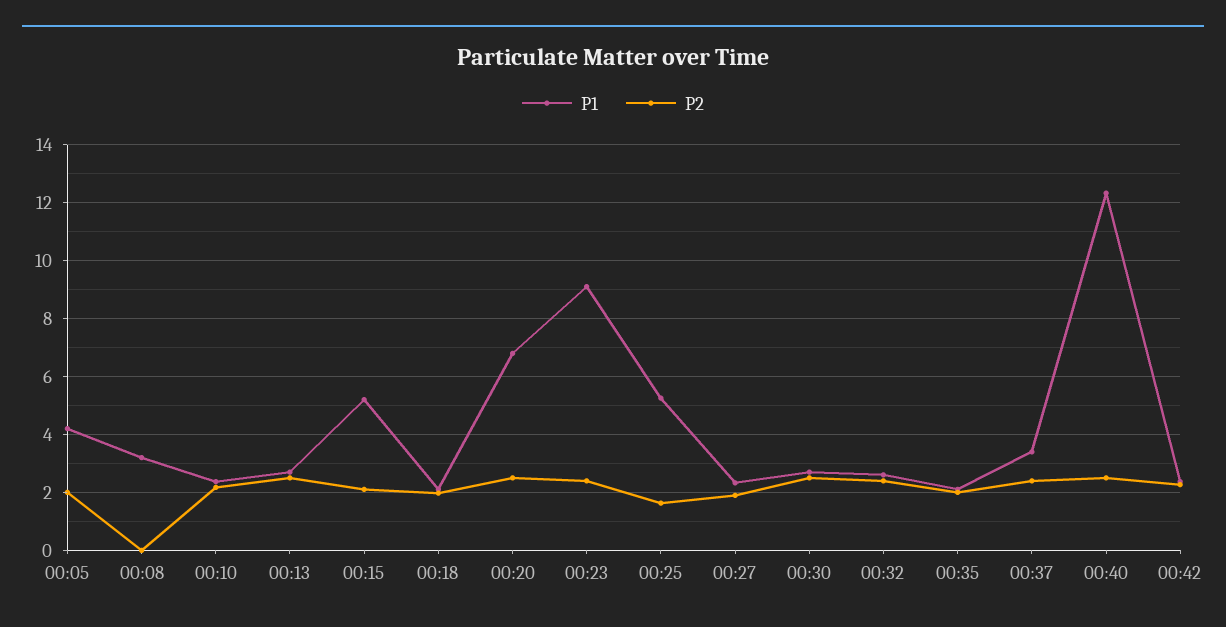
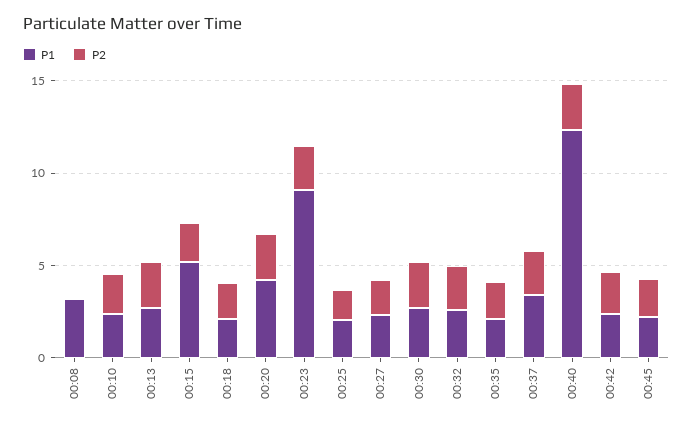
P1, 00:05: 4.25 -> none
P2, 00:05: 2 -> none
P1, 00:20: 6.75 -> 4
P1, 00:25: 5.25 -> 2
P1, 00:45: none -> 2
P2, 00:45: none -> 2

